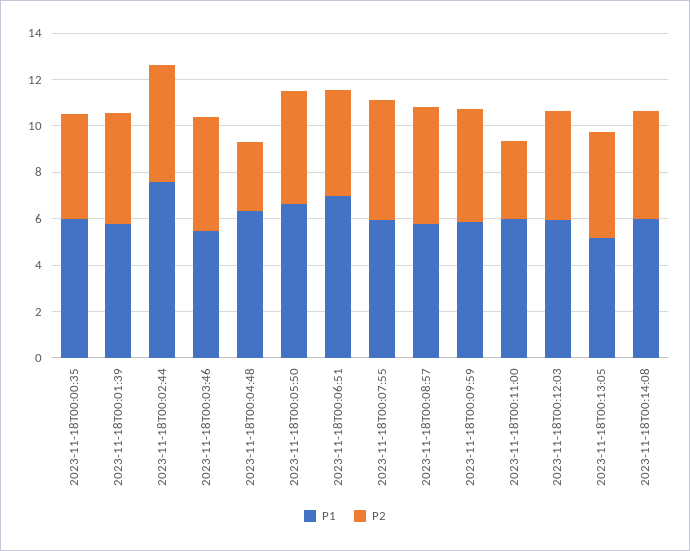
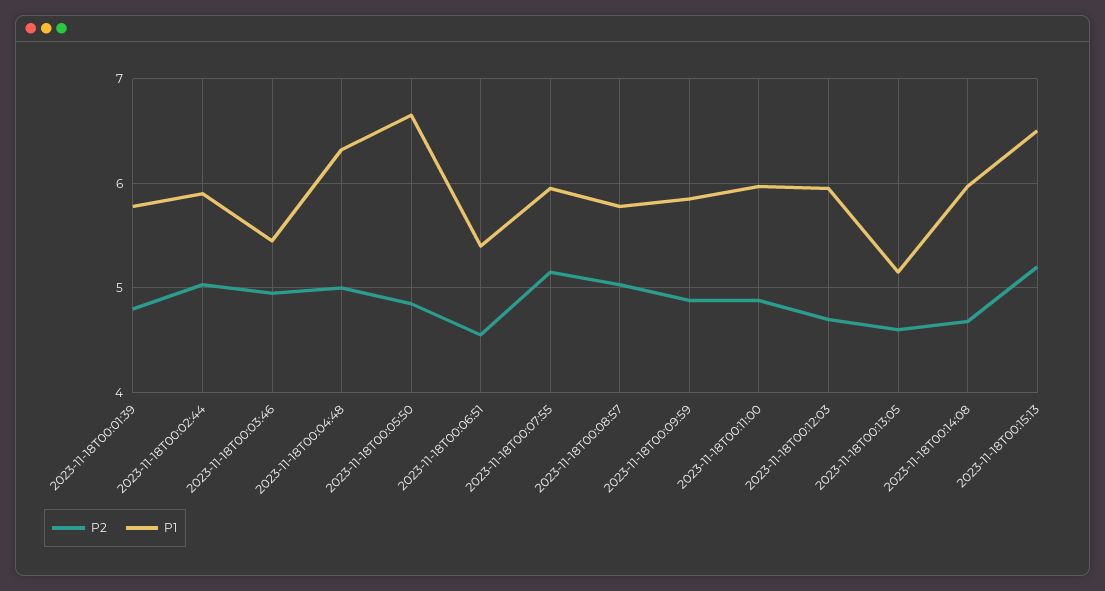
P1, 2023-11-18T00:00:35: 6 -> none
P2, 2023-11-18T00:00:35: 4.5 -> none
P1, 2023-11-18T00:02:44: 7.5 -> 5.9
P2, 2023-11-18T00:04:48: 3 -> 5
P1, 2023-11-18T00:06:51: 7 -> 5.4
P2, 2023-11-18T00:11:00: 3.5 -> 4.9
P2, 2023-11-18T00:15:13: none -> 5.2
P1, 2023-11-18T00:15:13: none -> 6.5

